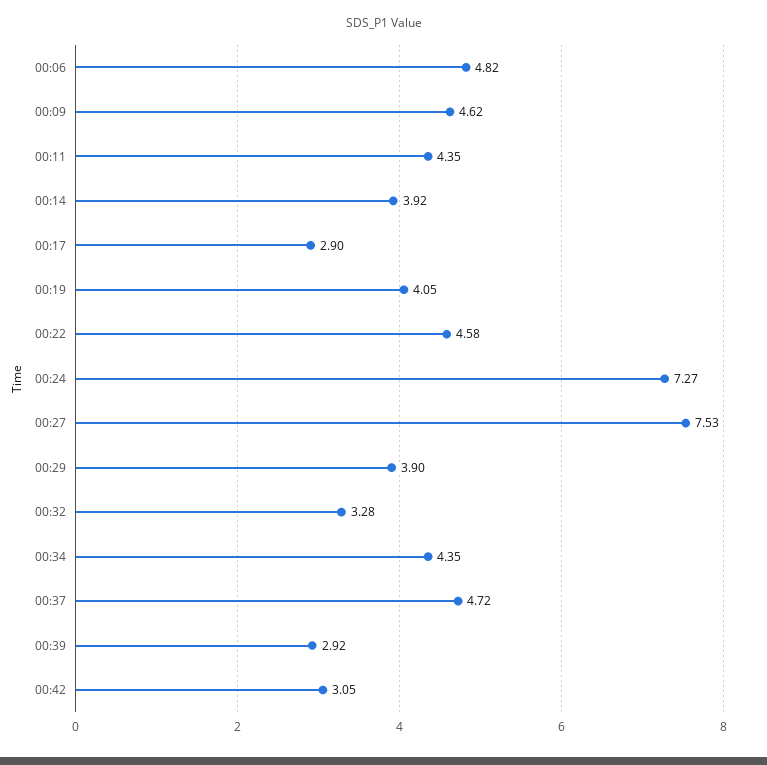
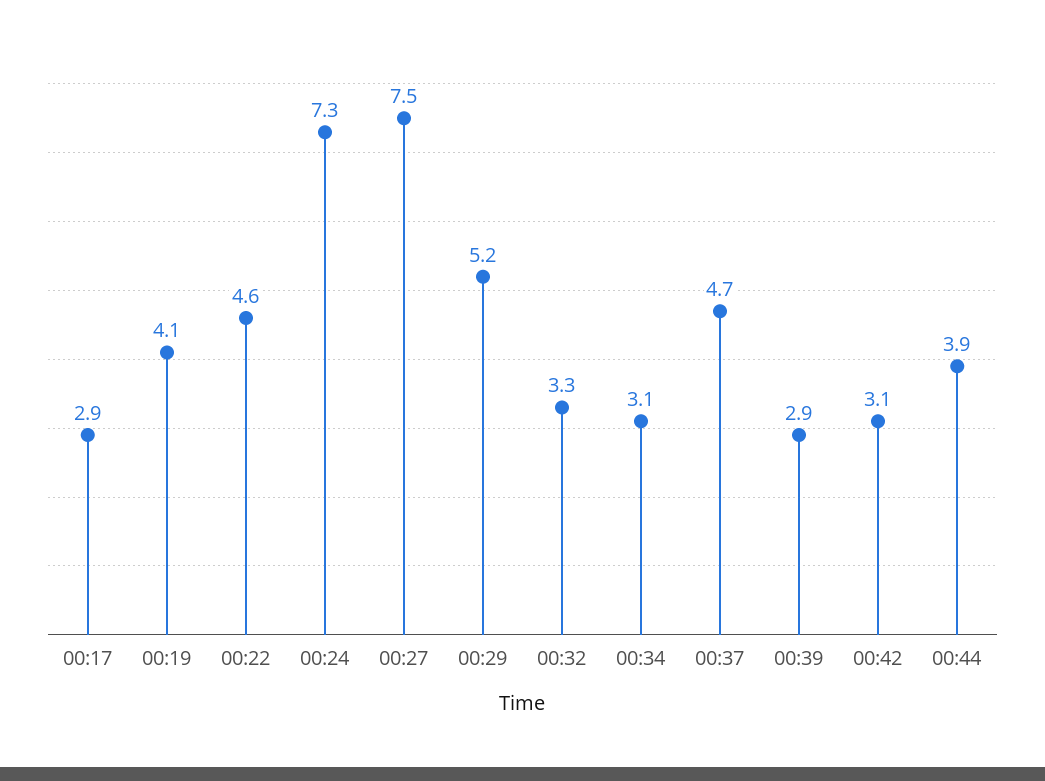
00:06: 4.82 -> none
00:09: 4.62 -> none
00:11: 4.35 -> none
00:14: 3.92 -> none
00:29: 3.9 -> 5.2
00:34: 4.35 -> 3.1
00:44: none -> 3.9

